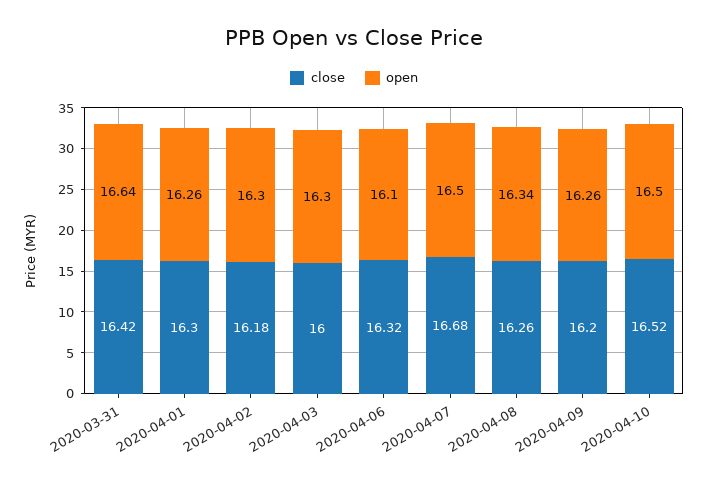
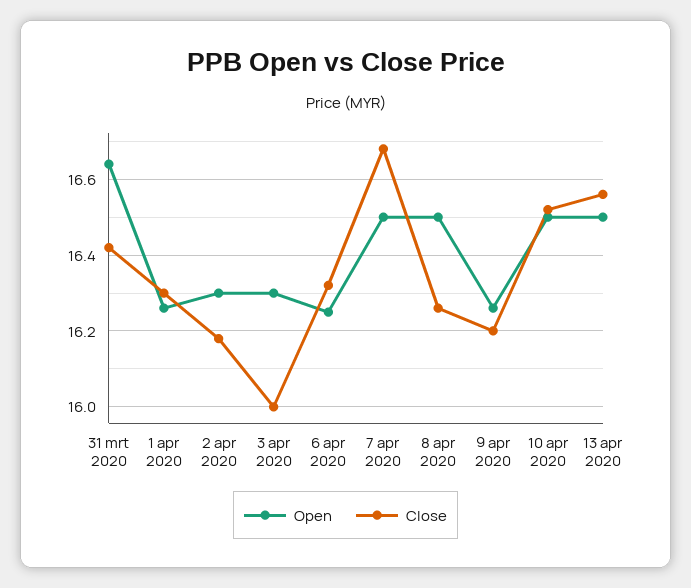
open, 2020-04-06: 16.1 -> 16.25
open, 2020-04-08: 16.34 -> 16.5
open, 13 apr 2020: none -> 16.5
close, 13 apr 2020: none -> 16.55

